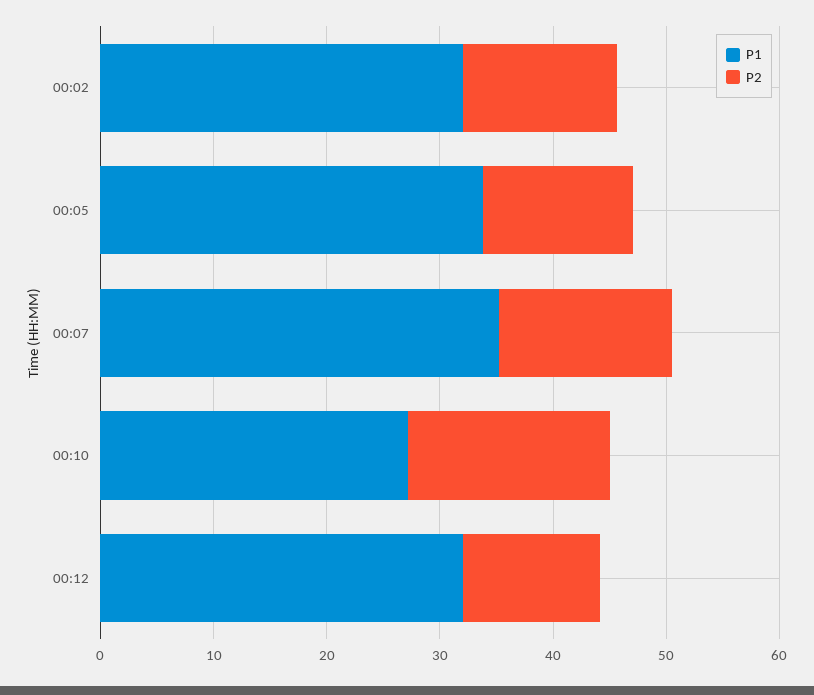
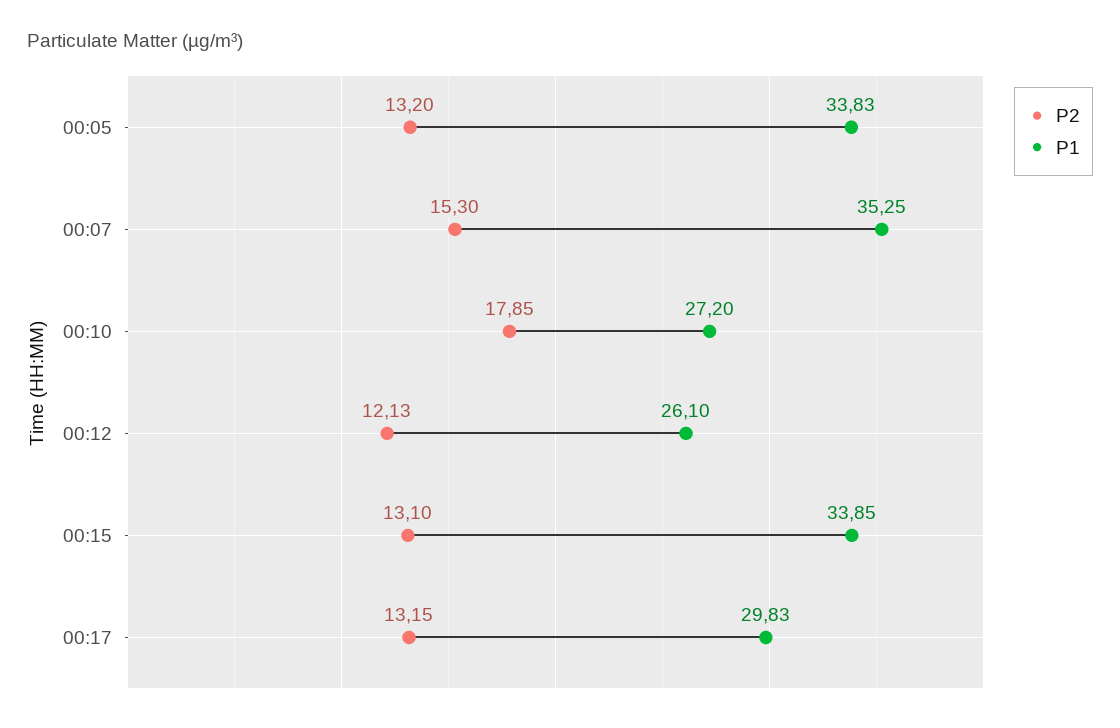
P1, 00:02: 32 -> none
P2, 00:02: 14 -> none
P1, 00:12: 32 -> 26.1
P2, 00:15: none -> 13.1
P1, 00:15: none -> 33.85
P2, 00:17: none -> 13.15
P1, 00:17: none -> 29.83

